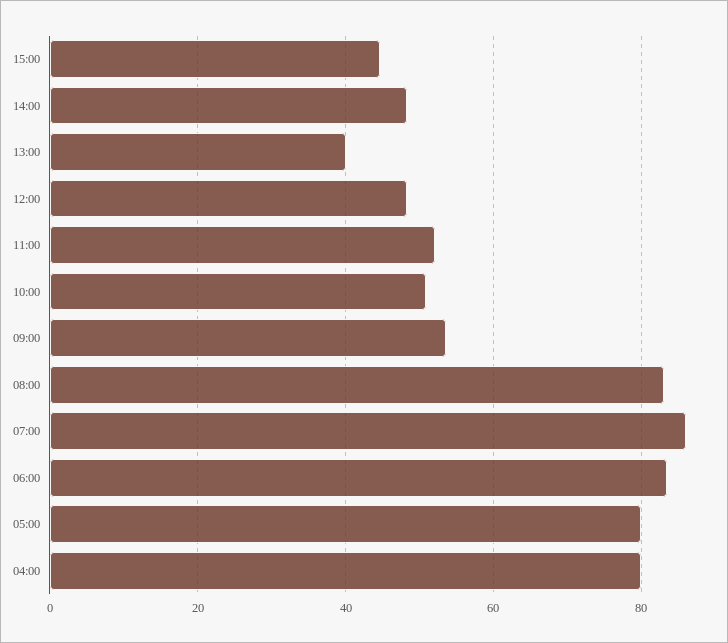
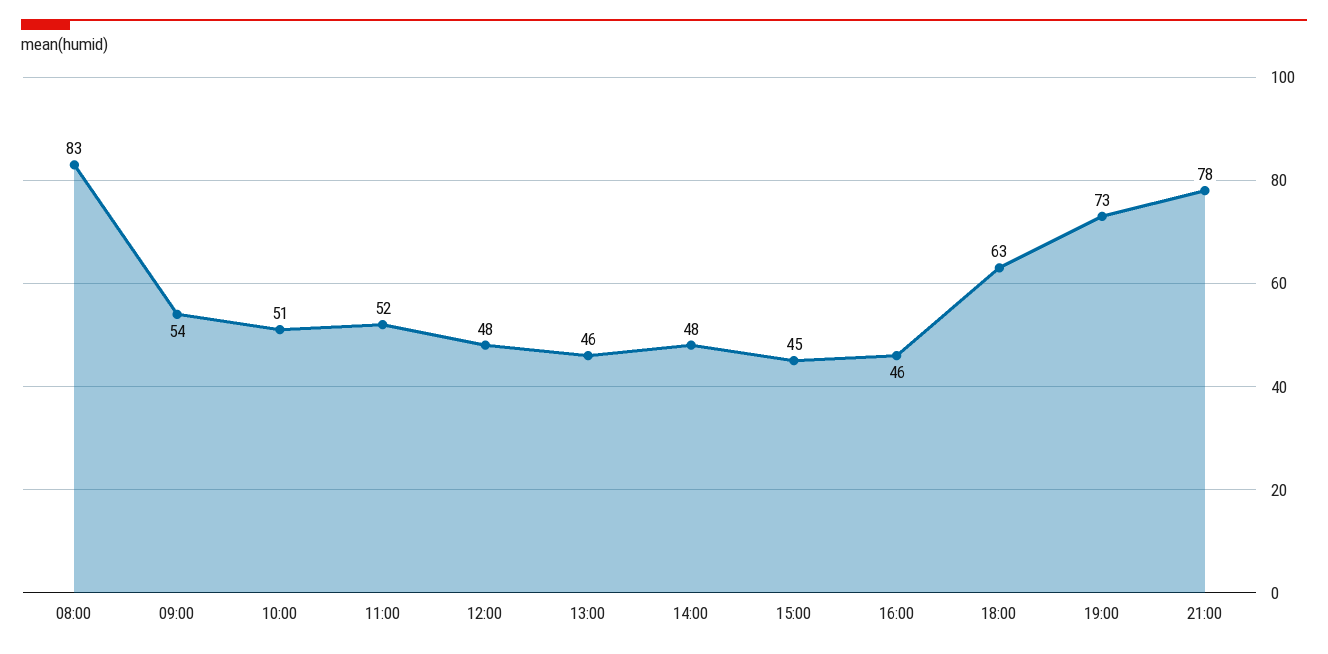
13:00: 40 -> 46
07:00: 86 -> none
06:00: 84 -> none
05:00: 80 -> none
04:00: 80 -> none
16:00: none -> 46
18:00: none -> 63
19:00: none -> 73
21:00: none -> 78

